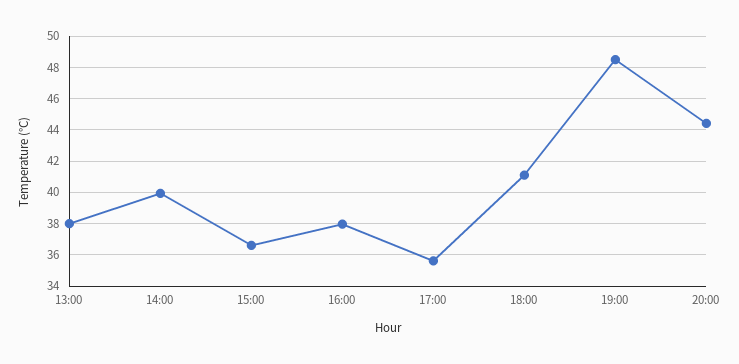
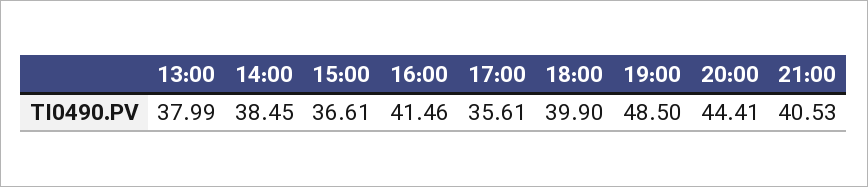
14:00: 40 -> 38.45
16:00: 38 -> 41.46
18:00: 41 -> 39.9
21:00: none -> 40.53

